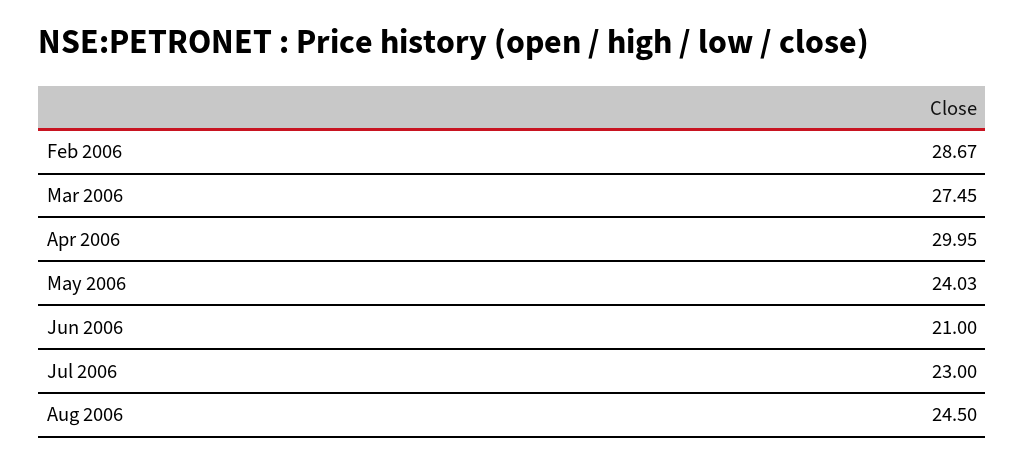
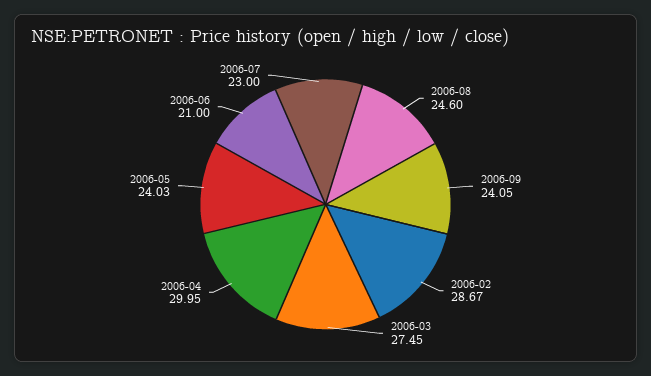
Aug 2006: 24.5 -> 24.6
2006-09: none -> 24.05

